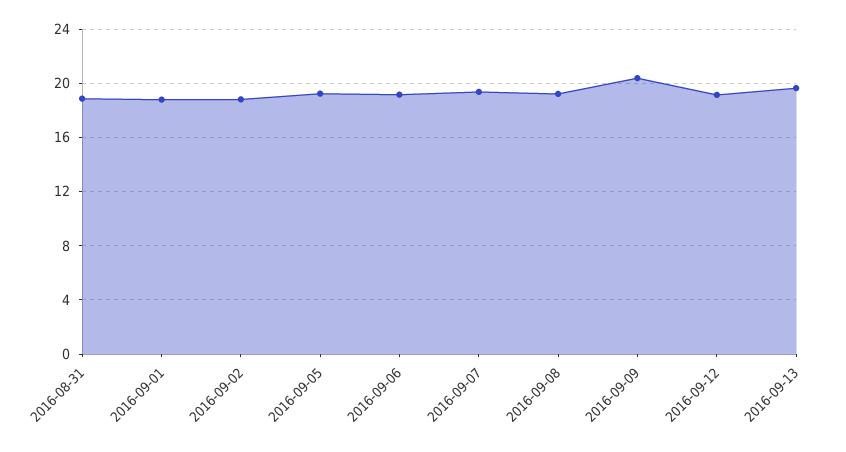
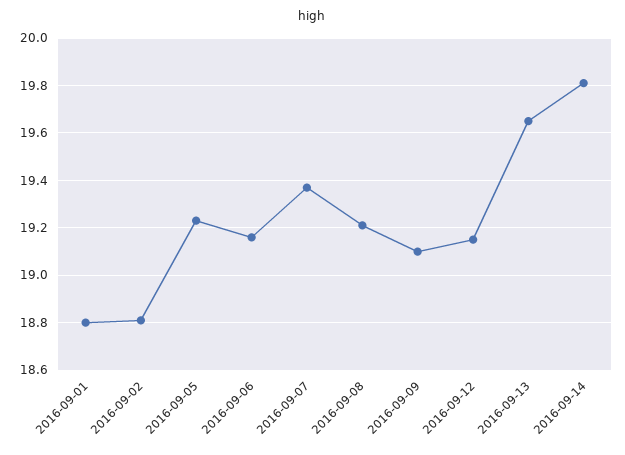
2016-08-31: 19 -> none
2016-09-09: 20.5 -> 19.1
2016-09-14: none -> 19.8

